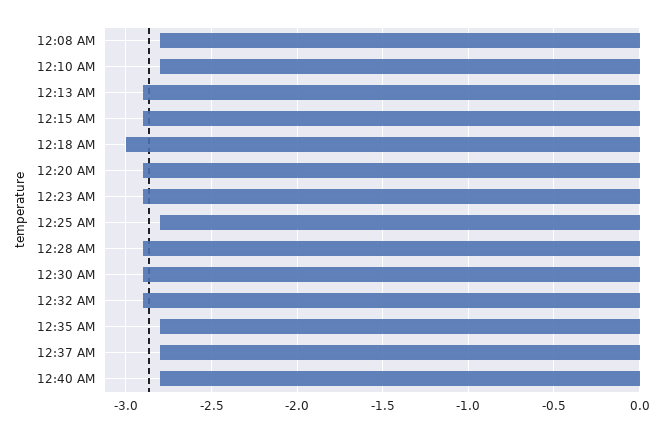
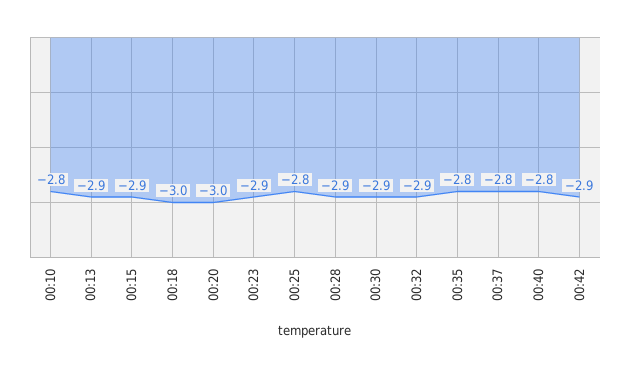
12:08 AM: -2.8 -> none
12:20 AM: -2.9 -> -3
00:42: none -> -2.9

